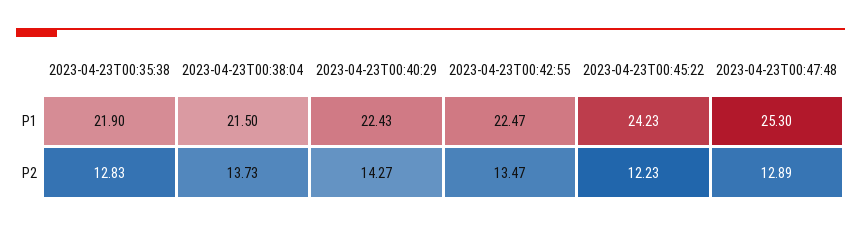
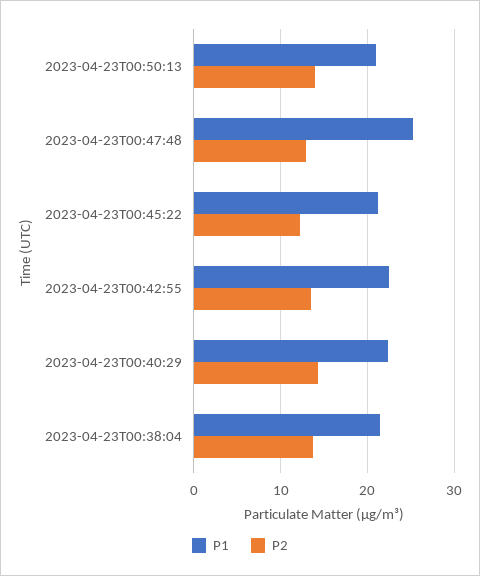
P1, 2023-04-23T00:35:38: 21.9 -> none
P1, 2023-04-23T00:45:22: 24.23 -> 21
P2, 2023-04-23T00:35:38: 12.83 -> none
P1, 2023-04-23T00:50:13: none -> 21
P2, 2023-04-23T00:50:13: none -> 14

